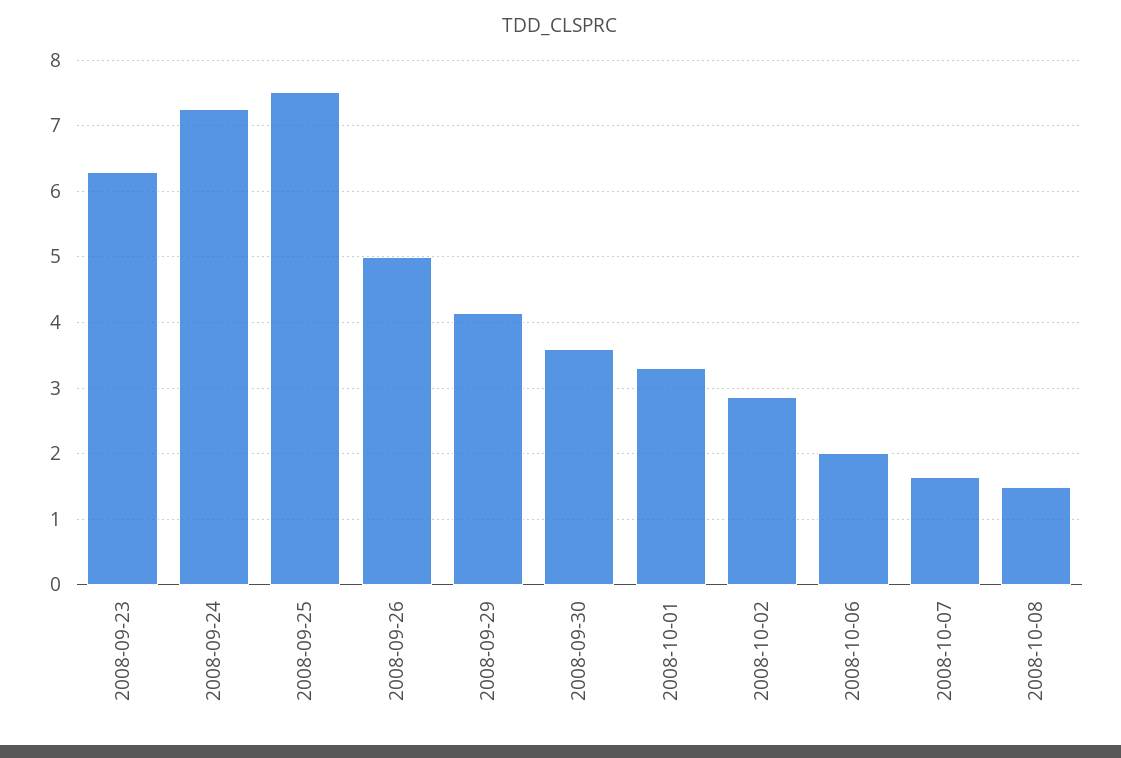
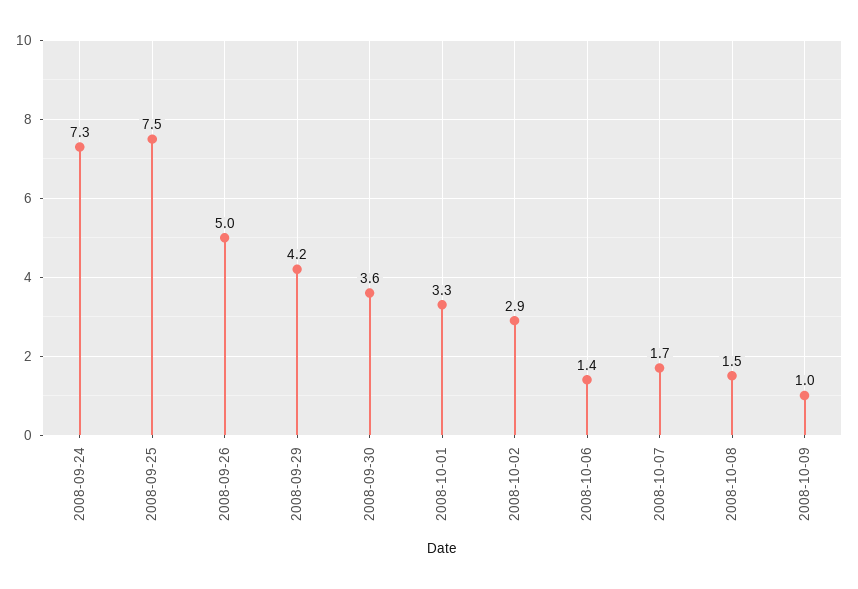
2008-09-23: 6.3 -> none
2008-10-06: 2 -> 1.4
2008-10-09: none -> 1

